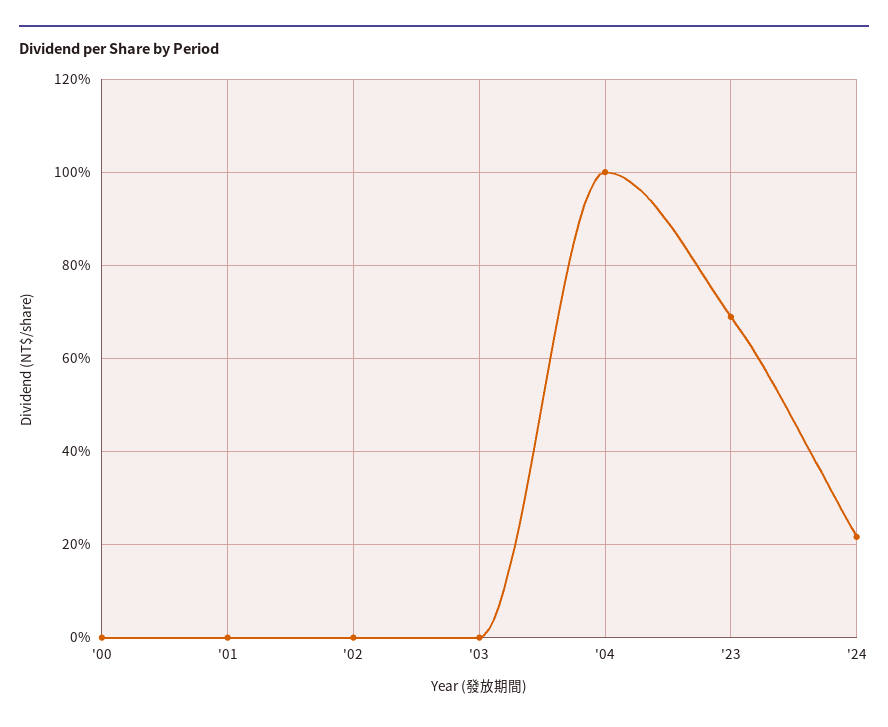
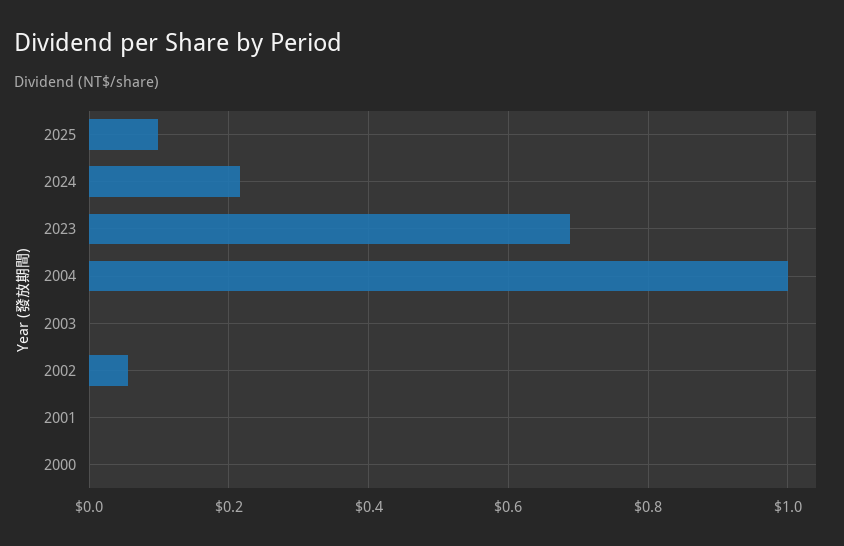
'02: 0 -> 0.06
2025: none -> 0.1

